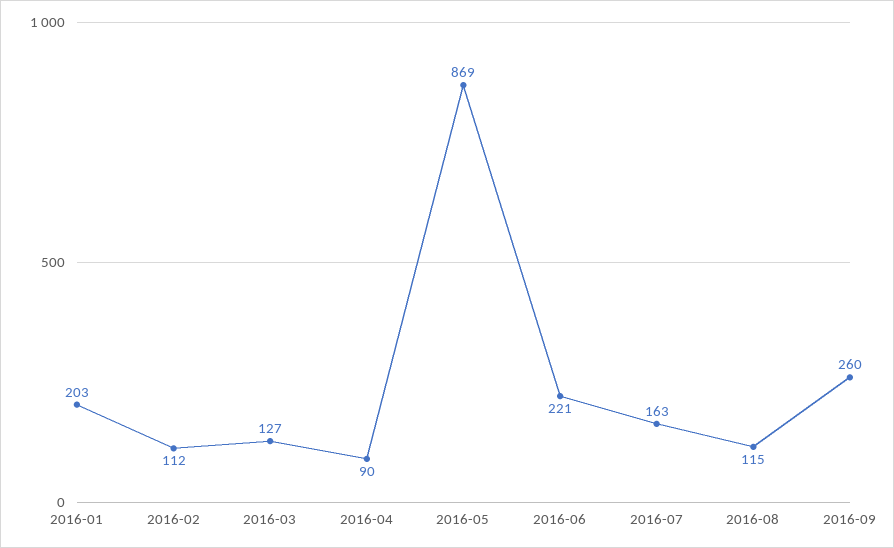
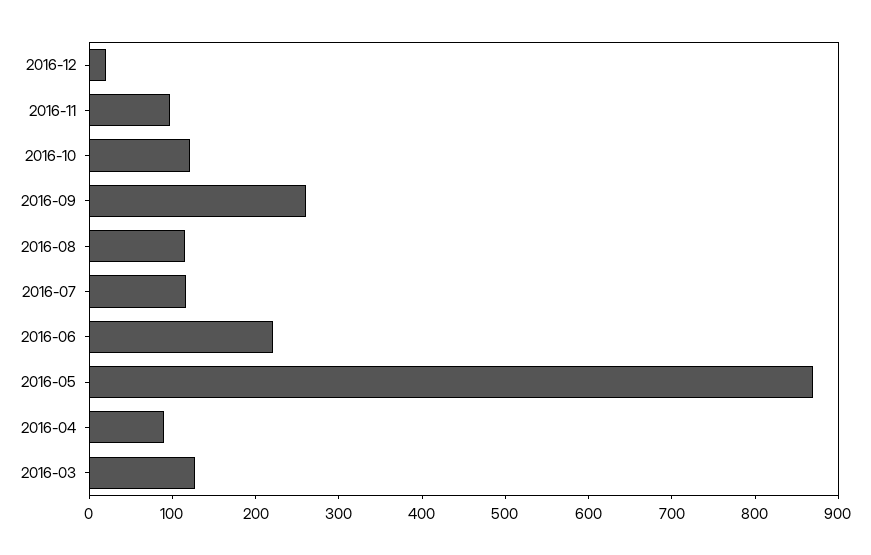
2016-01: 203 -> none
2016-02: 112 -> none
2016-07: 163 -> 120
2016-12: none -> 20
2016-11: none -> 100
2016-10: none -> 120

